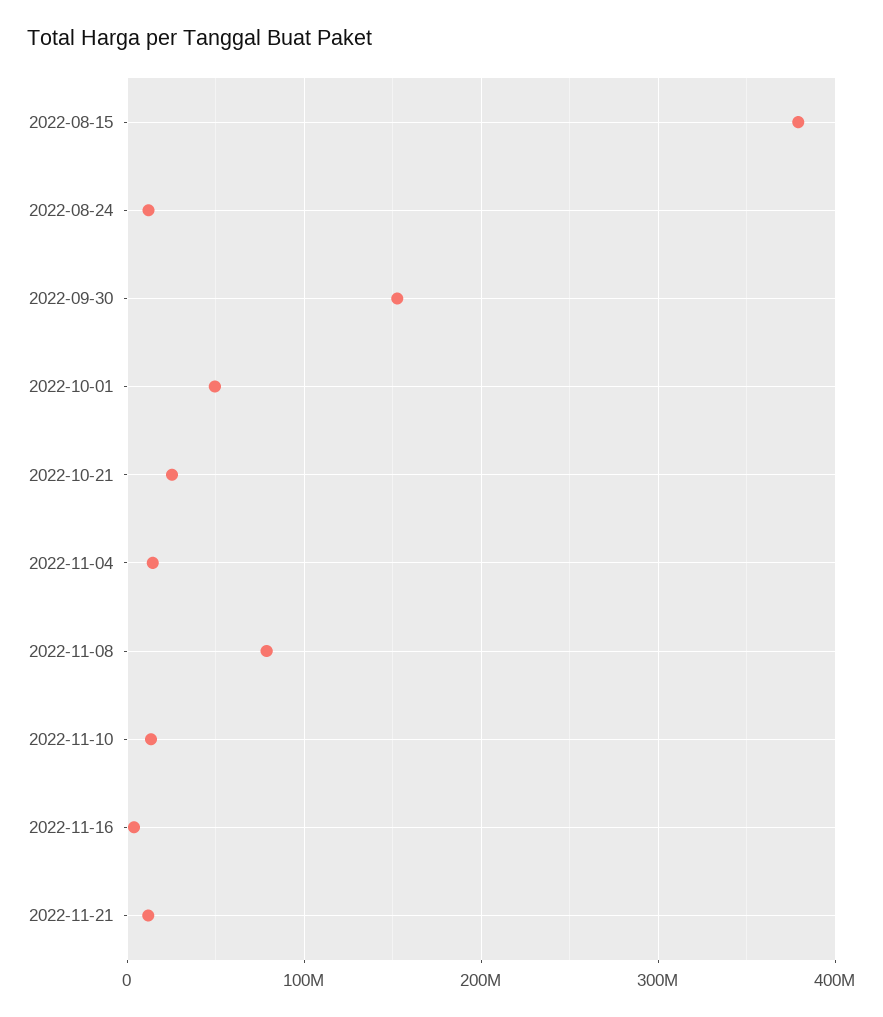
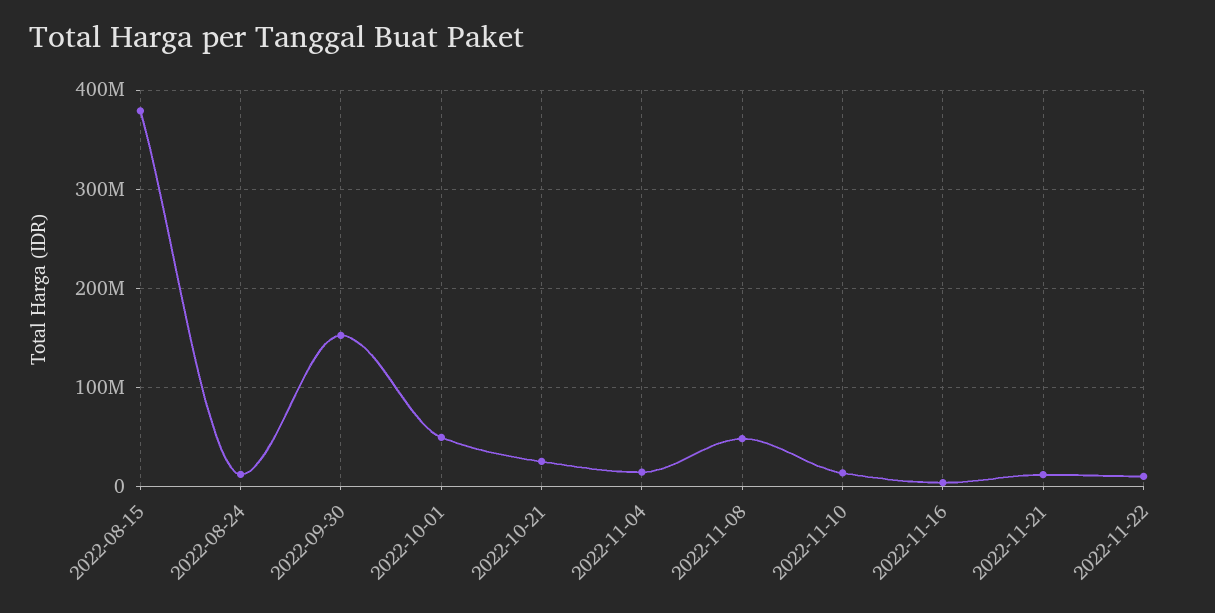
2022-11-08: 80000000 -> 50000000
2022-11-22: none -> 10000000

